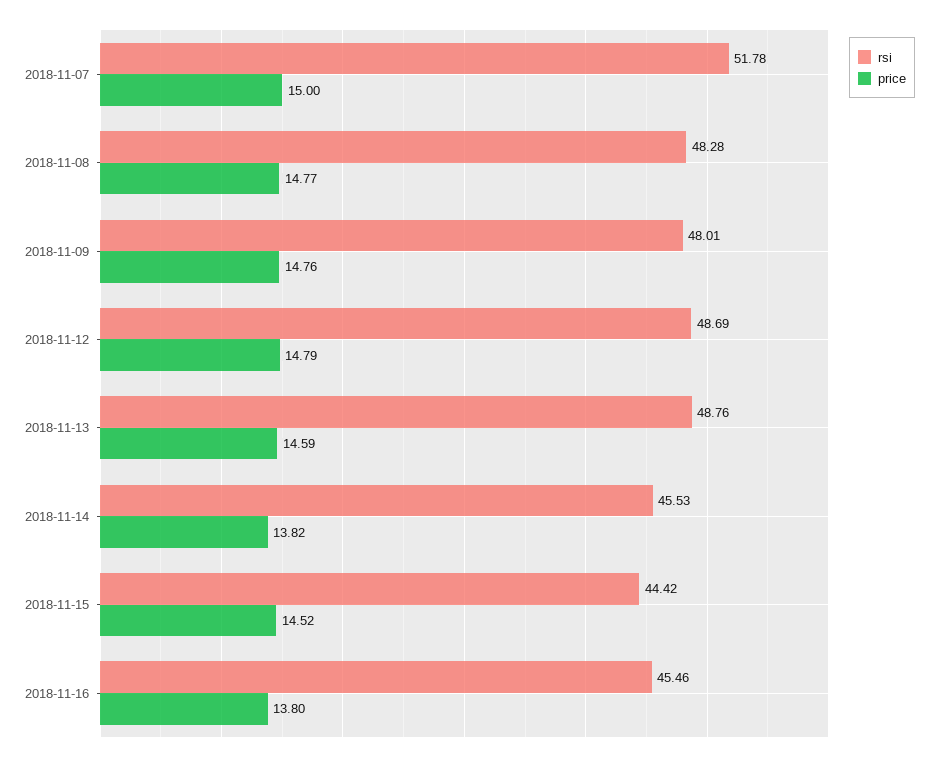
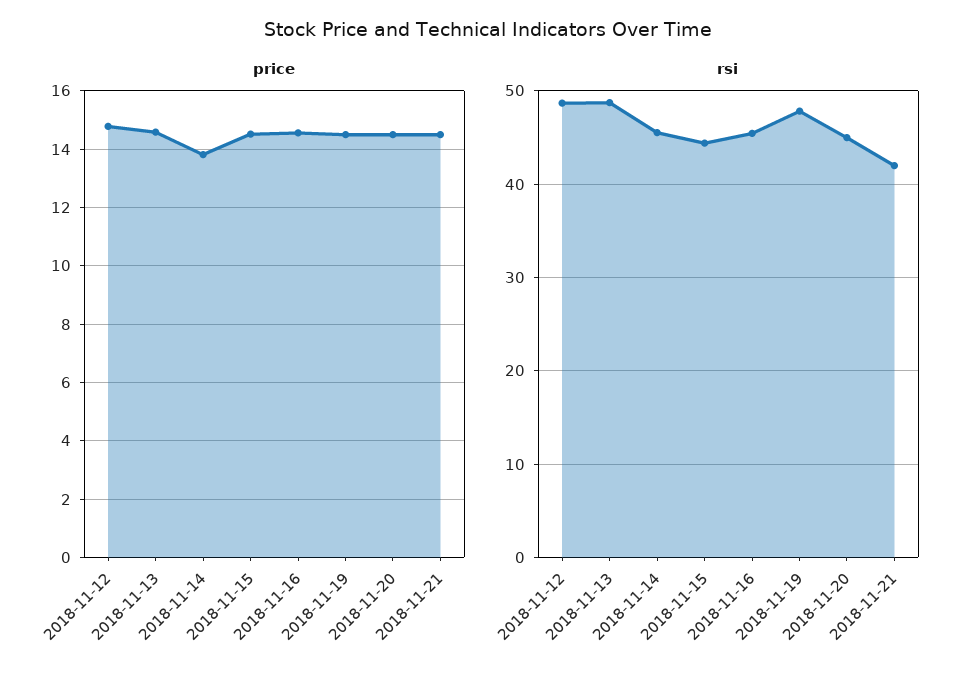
rsi, 2018-11-07: 51.78 -> none
price, 2018-11-07: 15 -> none
rsi, 2018-11-08: 48.28 -> none
price, 2018-11-08: 14.77 -> none
rsi, 2018-11-09: 48.01 -> none
price, 2018-11-09: 14.76 -> none
price, 2018-11-16: 13.8 -> 14.5
price, 2018-11-19: none -> 14.5
price, 2018-11-20: none -> 14.5
price, 2018-11-21: none -> 14.5
rsi, 2018-11-19: none -> 48
rsi, 2018-11-20: none -> 45
rsi, 2018-11-21: none -> 42

